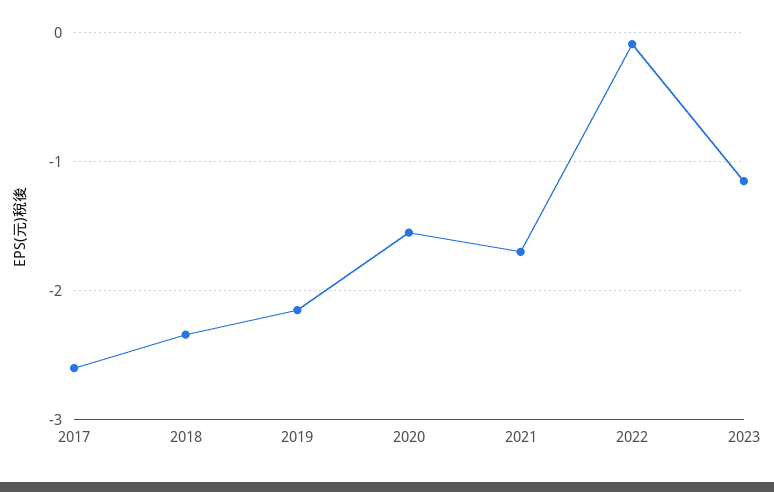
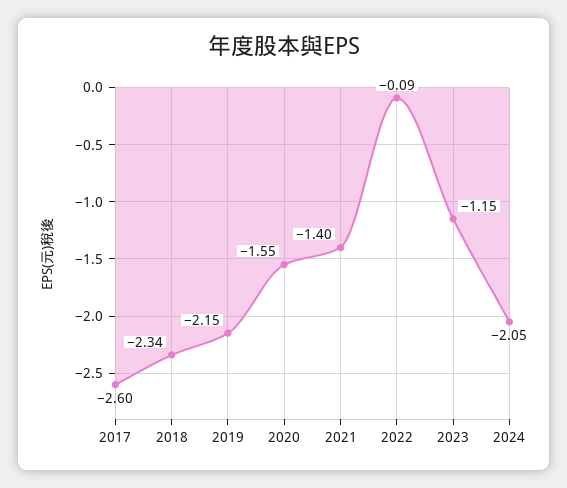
2021: -1.7 -> -1.4
2024: none -> -2.05

